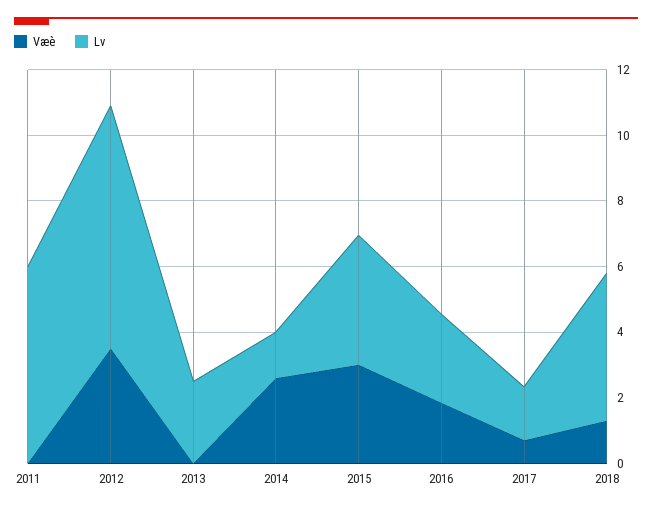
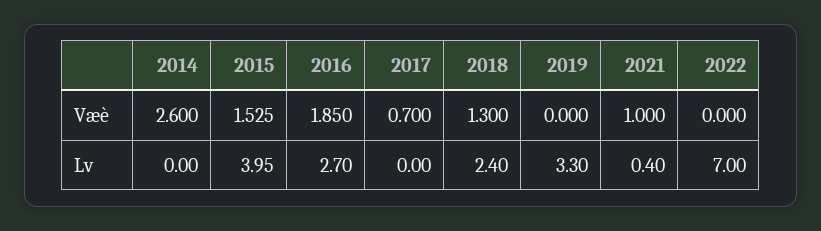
Væè, 2011: 0 -> none
Lv, 2011: 6 -> none
Væè, 2012: 3.5 -> none
Lv, 2012: 7.5 -> none
Væè, 2013: 0 -> none
Lv, 2013: 2.5 -> none
Lv, 2014: 1.5 -> 0
Væè, 2015: 3 -> 1.525
Lv, 2017: 1.5 -> 0
Lv, 2018: 4.5 -> 2.4
Væè, 2019: none -> 0
Væè, 2021: none -> 1
Væè, 2022: none -> 0
Lv, 2019: none -> 3.3
Lv, 2021: none -> 0.4
Lv, 2022: none -> 7

